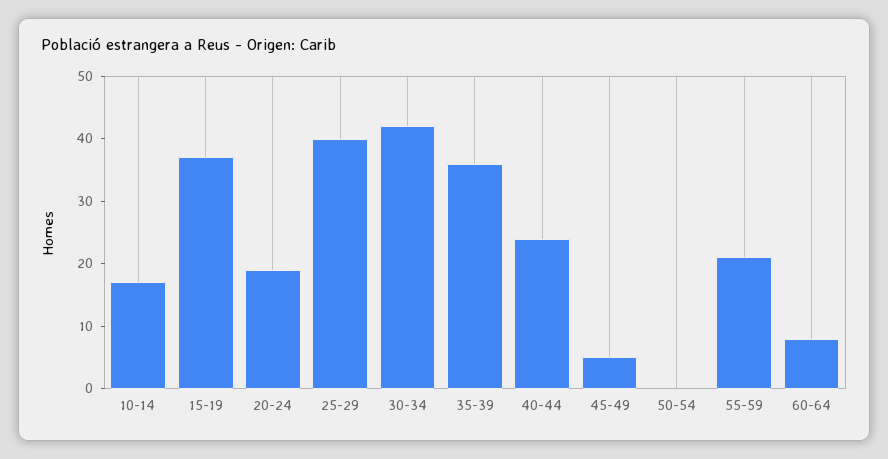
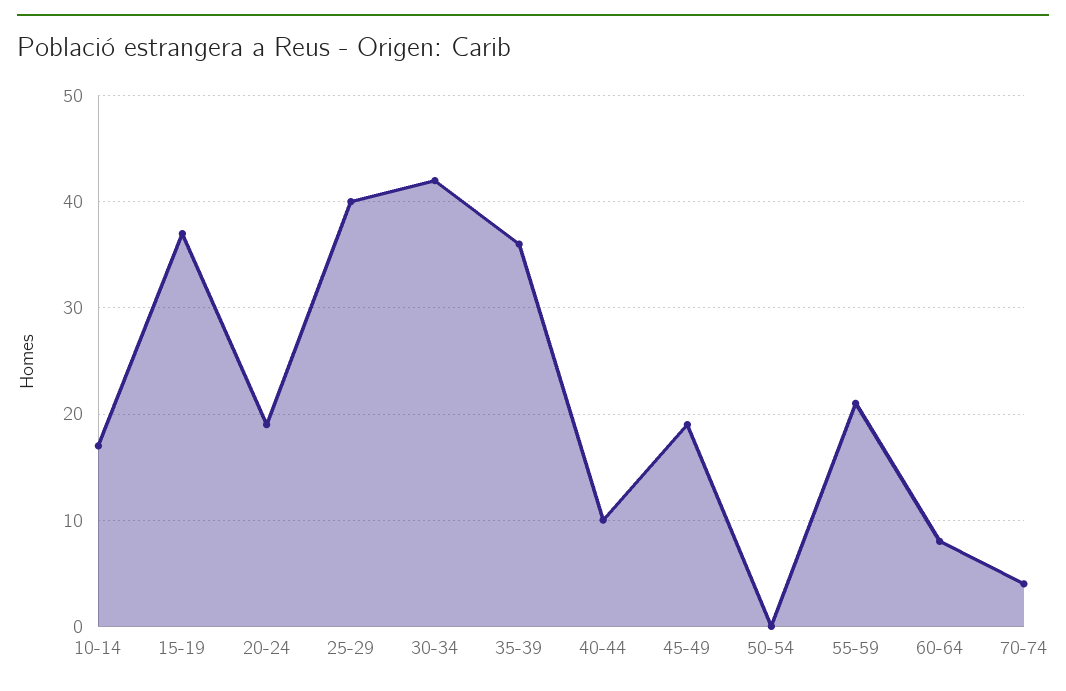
40-44: 25 -> 10
45-49: 5 -> 19
70-74: none -> 4

